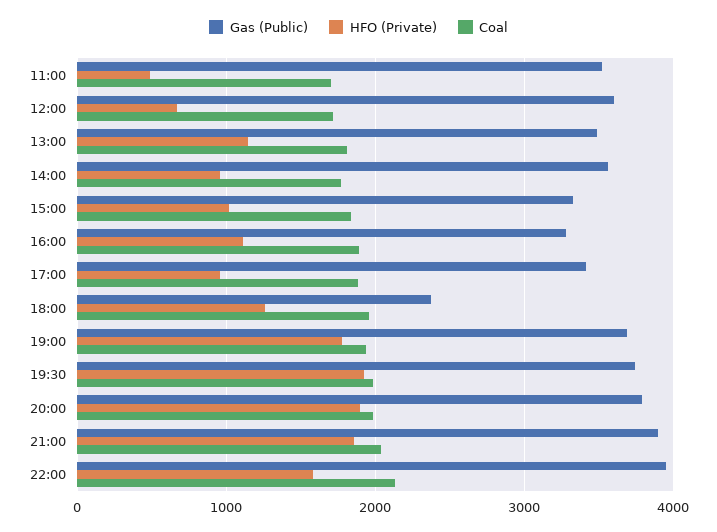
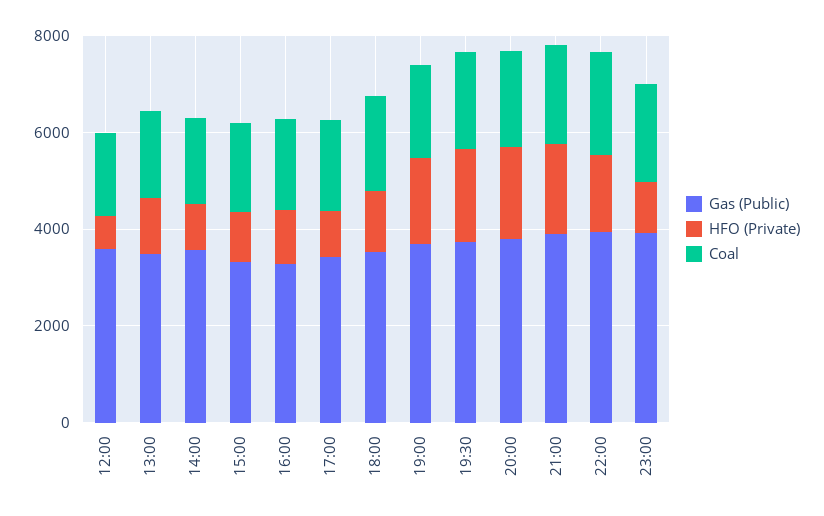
Gas (Public), 11:00: 3500 -> none
HFO (Private), 11:00: 500 -> none
Coal, 11:00: 1700 -> none
Gas (Public), 18:00: 2400 -> 3500
Gas (Public), 23:00: none -> 4000
HFO (Private), 23:00: none -> 1000
Coal, 23:00: none -> 2000

